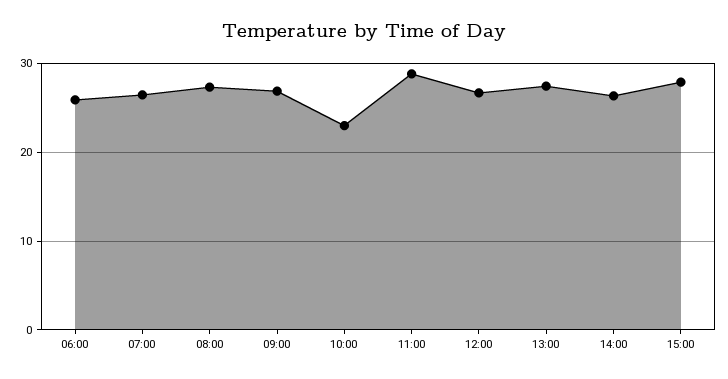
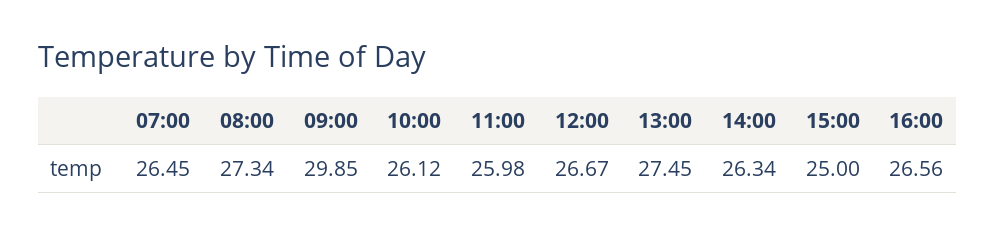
06:00: 26 -> none
09:00: 27 -> 29.85
10:00: 23 -> 26.12
11:00: 29 -> 25.98
15:00: 28 -> 25
16:00: none -> 26.56

